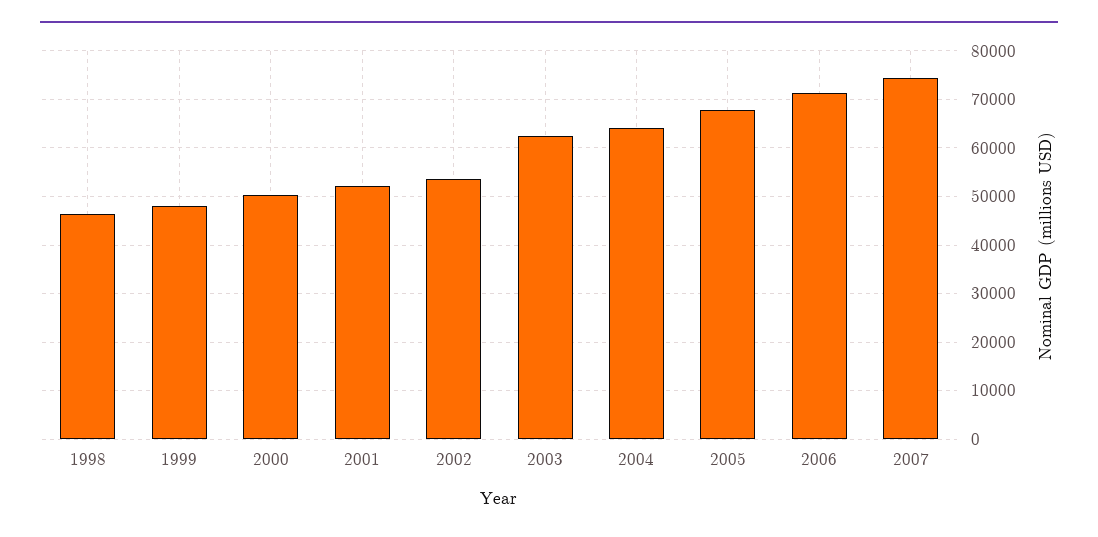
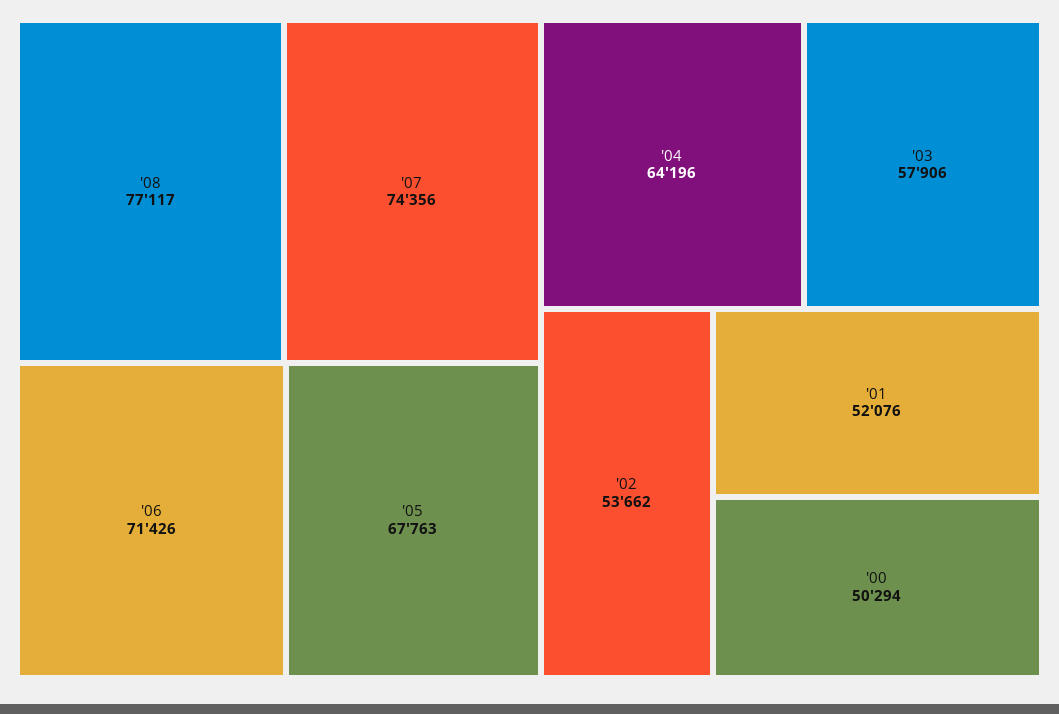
1998: 46000 -> none
1999: 48000 -> none
2003: 62000 -> 57906
'08: none -> 77117

